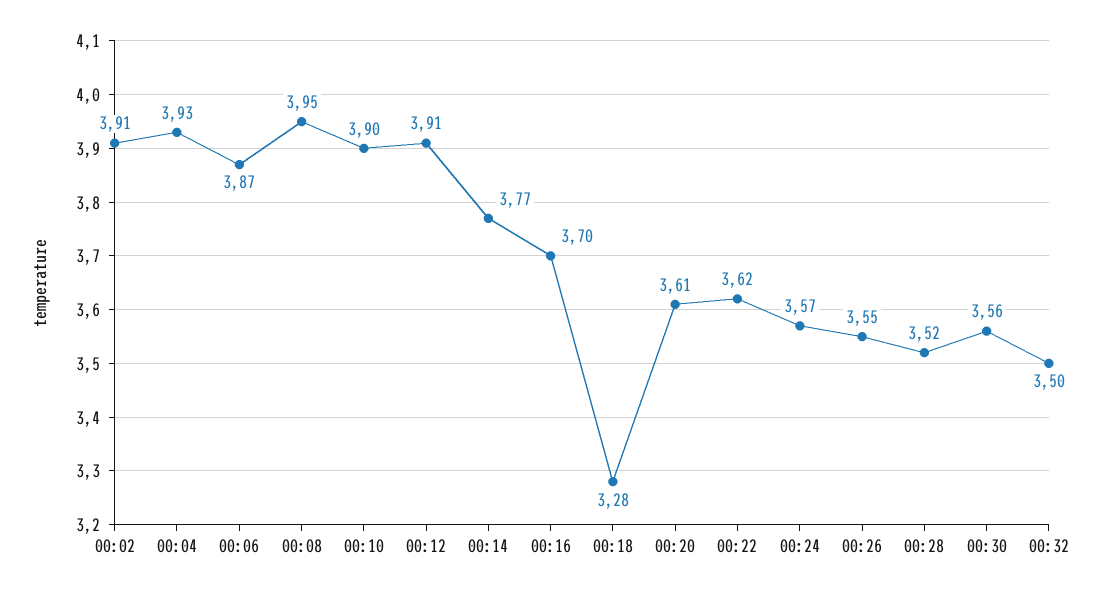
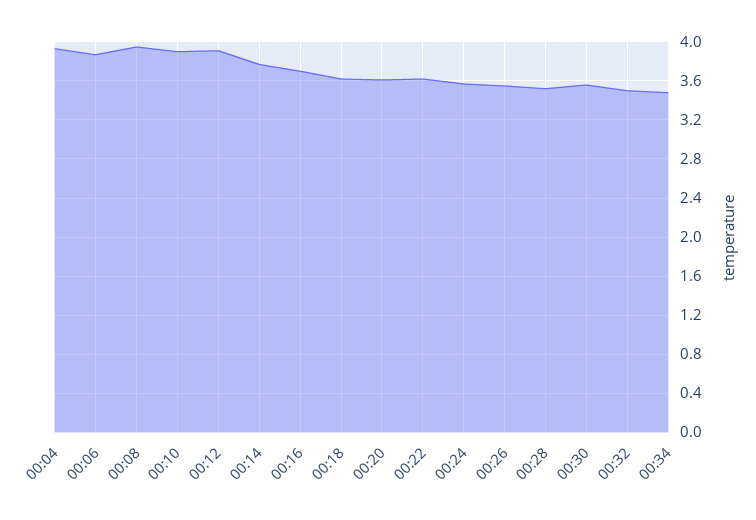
00:02: 3.91 -> none
00:18: 3.28 -> 3.6
00:34: none -> 3.5

